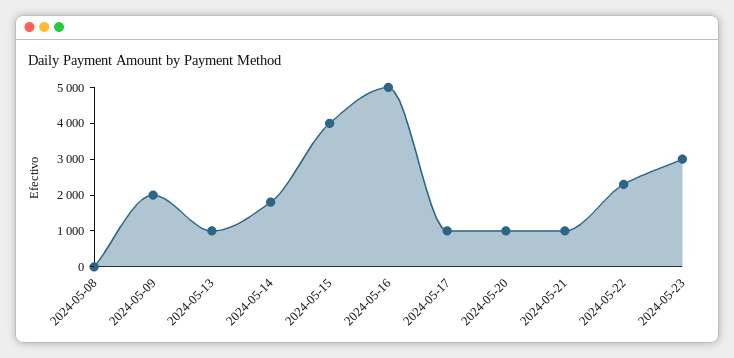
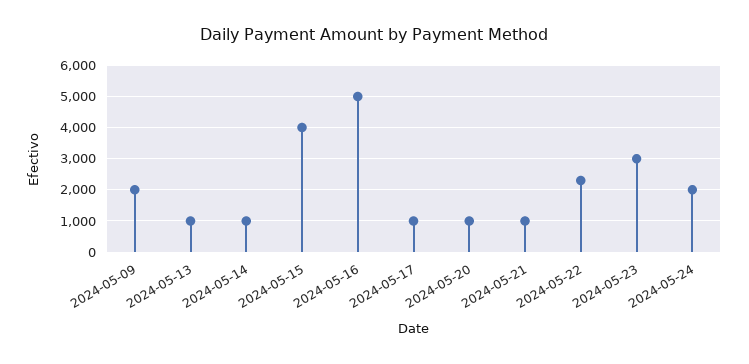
2024-05-08: 0 -> none
2024-05-14: 1750 -> 1000
2024-05-24: none -> 2000

